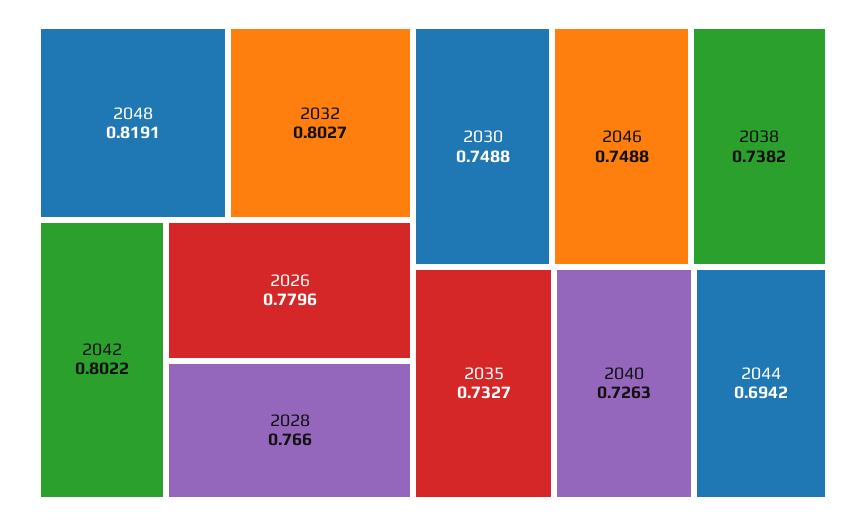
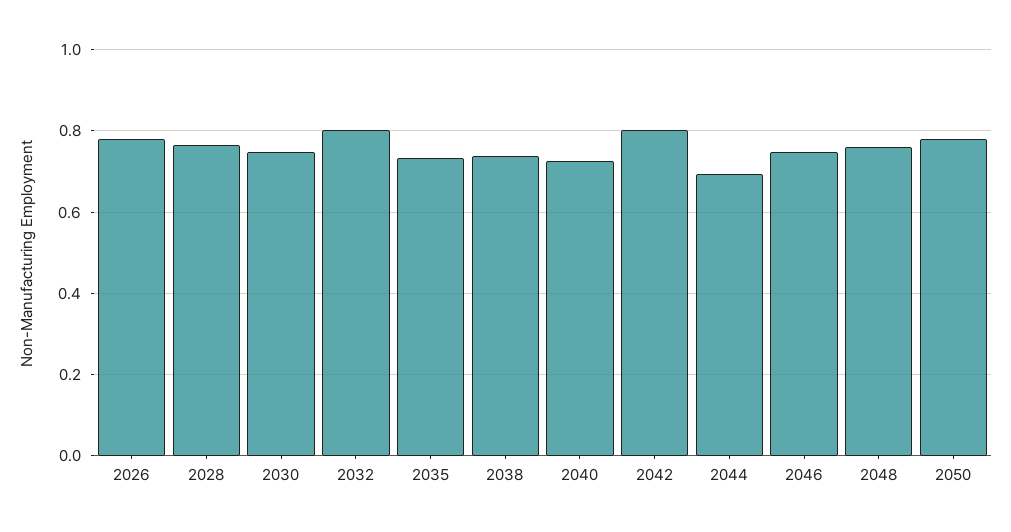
2048: 0.8191 -> 0.76
2050: none -> 0.78

